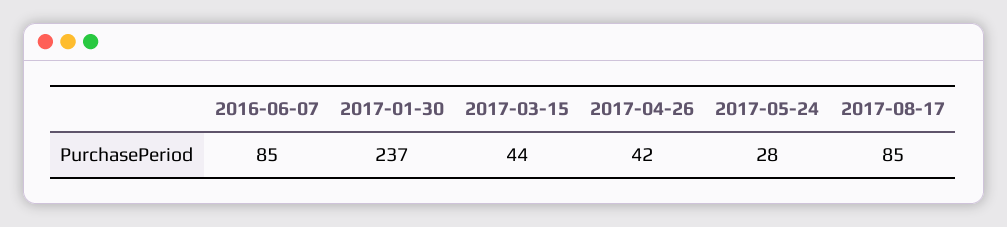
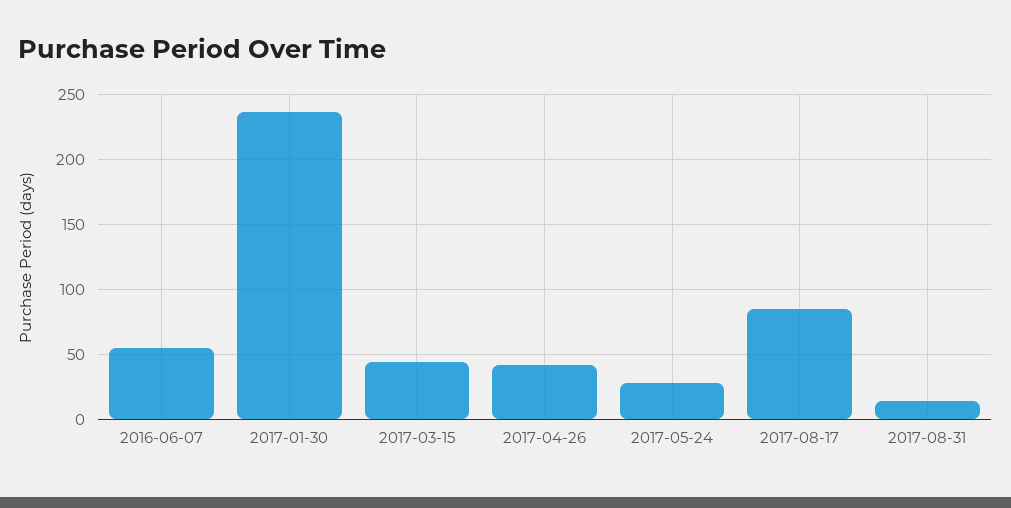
2016-06-07: 85 -> 55
2017-08-31: none -> 15

